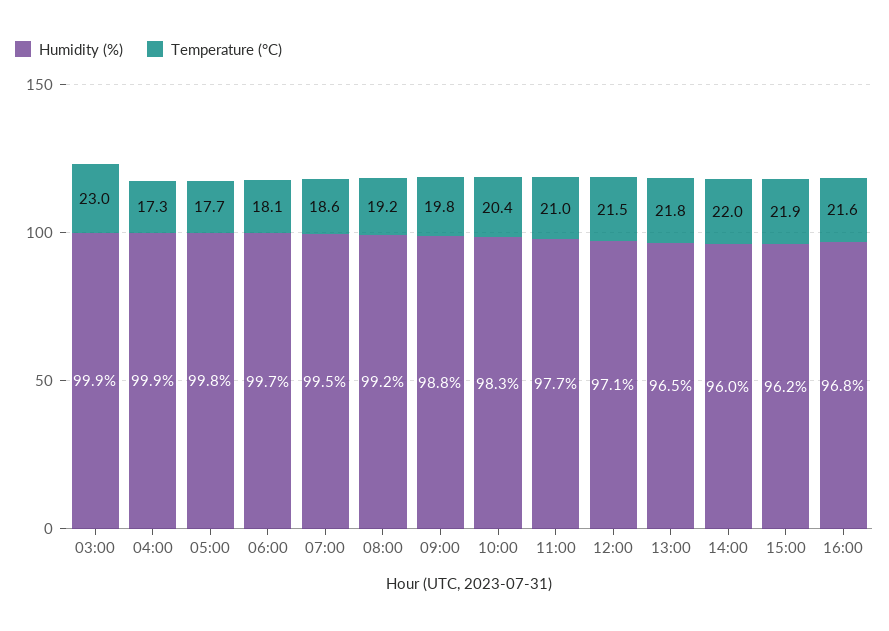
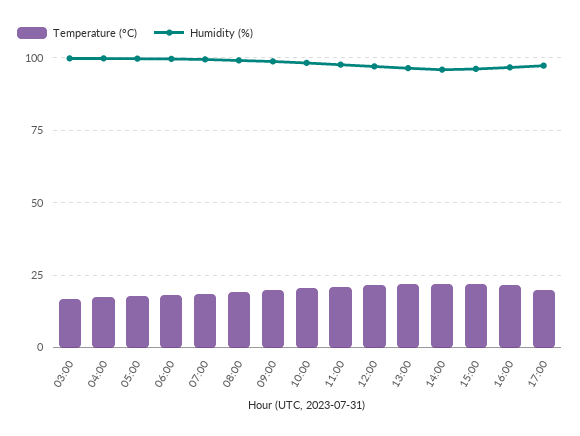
Temperature (°C), 03:00: 23 -> 17.5
Temperature (°C), 17:00: none -> 20
Humidity (%), 17:00: none -> 97.5

